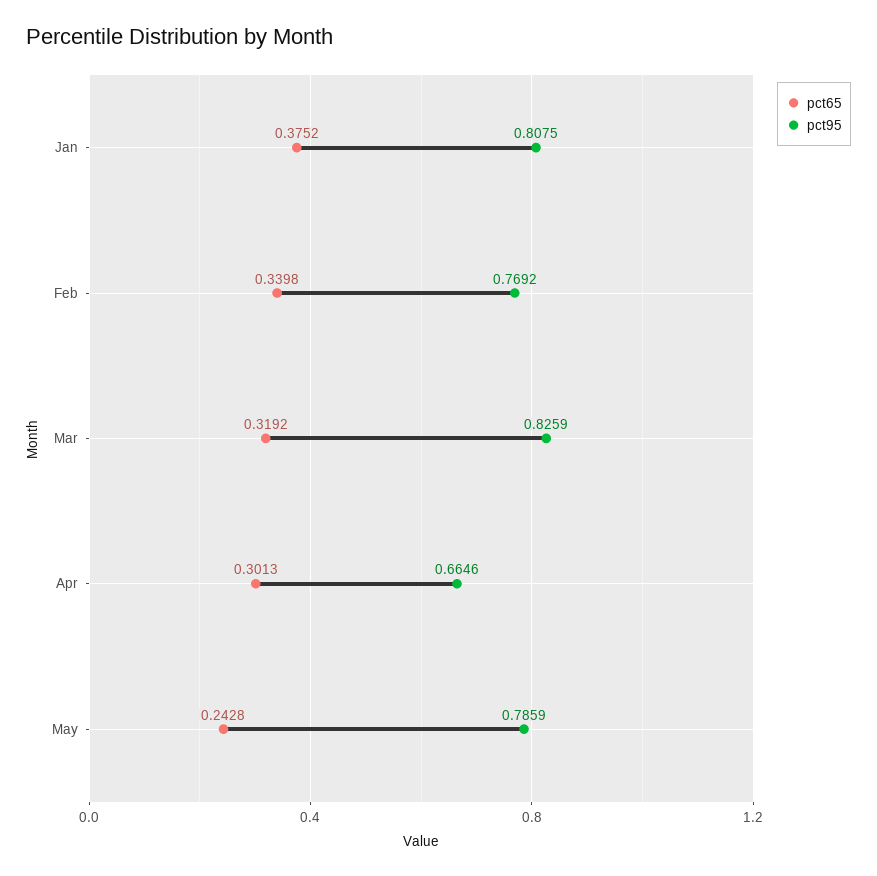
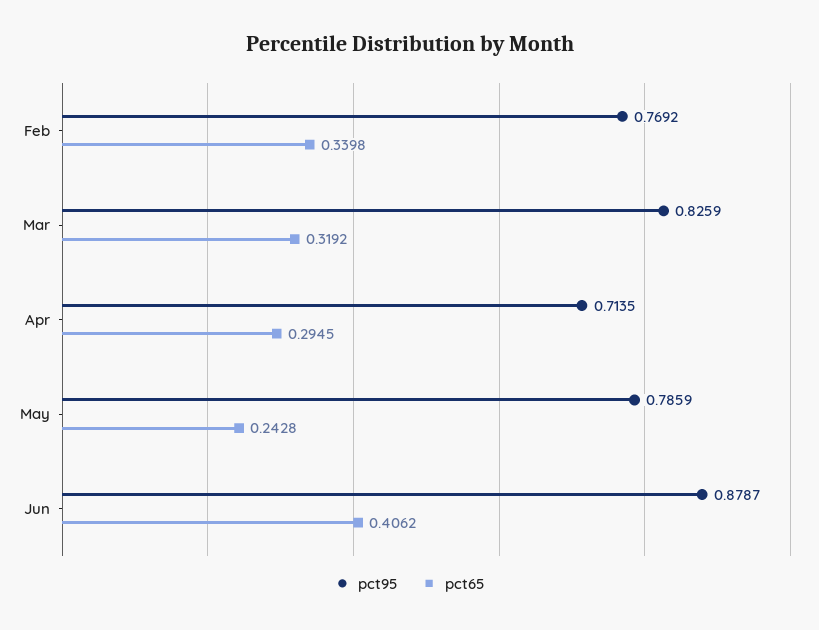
pct65, Jan: 0.3752 -> none
pct95, Jan: 0.8075 -> none
pct65, Apr: 0.3013 -> 0.2945
pct95, Apr: 0.6646 -> 0.7135
pct95, Jun: none -> 0.8787
pct65, Jun: none -> 0.4062

